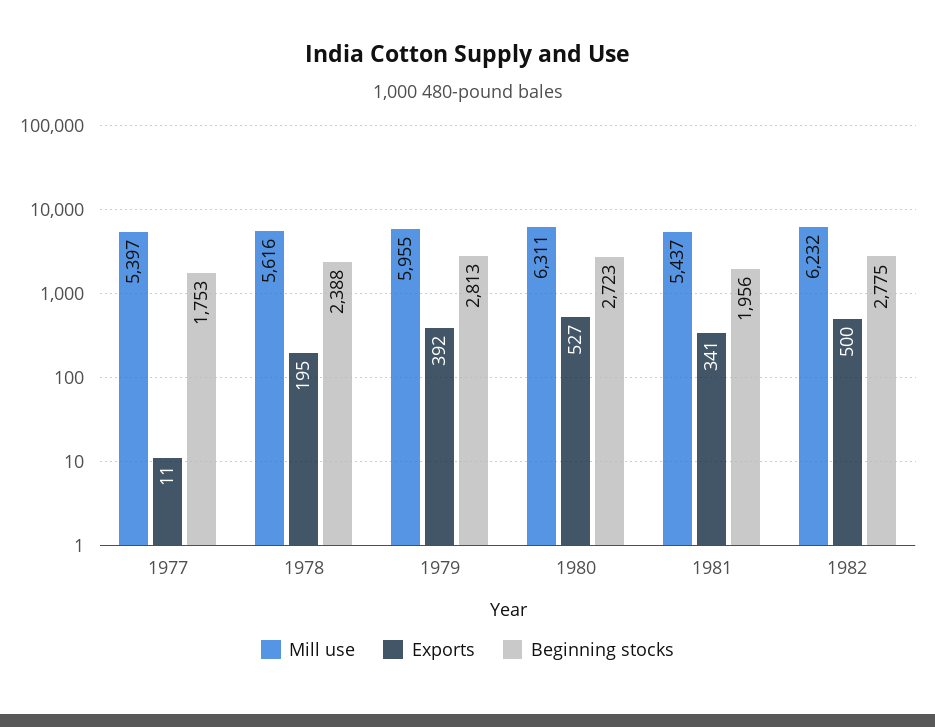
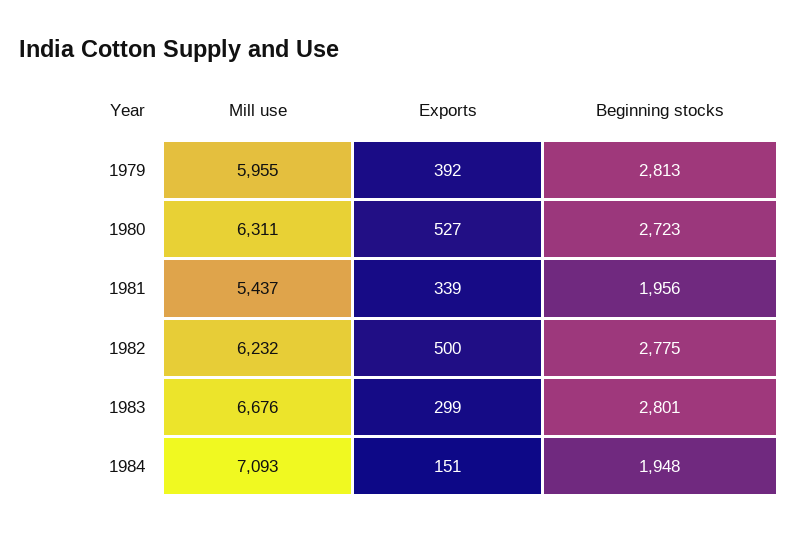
Mill use, 1977: 5397 -> none
Exports, 1977: 11 -> none
Beginning stocks, 1977: 1753 -> none
Mill use, 1978: 5616 -> none
Exports, 1978: 195 -> none
Beginning stocks, 1978: 2388 -> none
Exports, 1981: 341 -> 339
Mill use, 1983: none -> 6676
Exports, 1983: none -> 299
Beginning stocks, 1983: none -> 2801
Mill use, 1984: none -> 7093
Exports, 1984: none -> 151
Beginning stocks, 1984: none -> 1948

